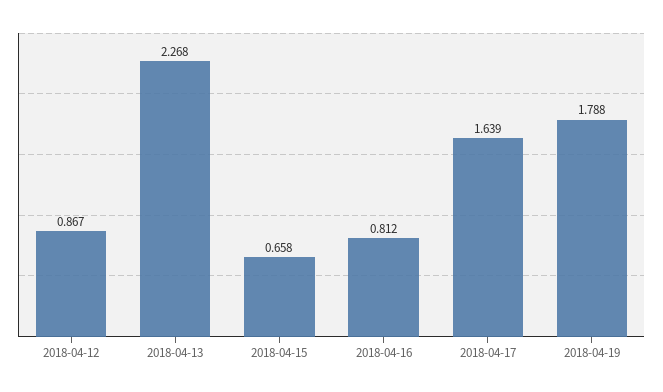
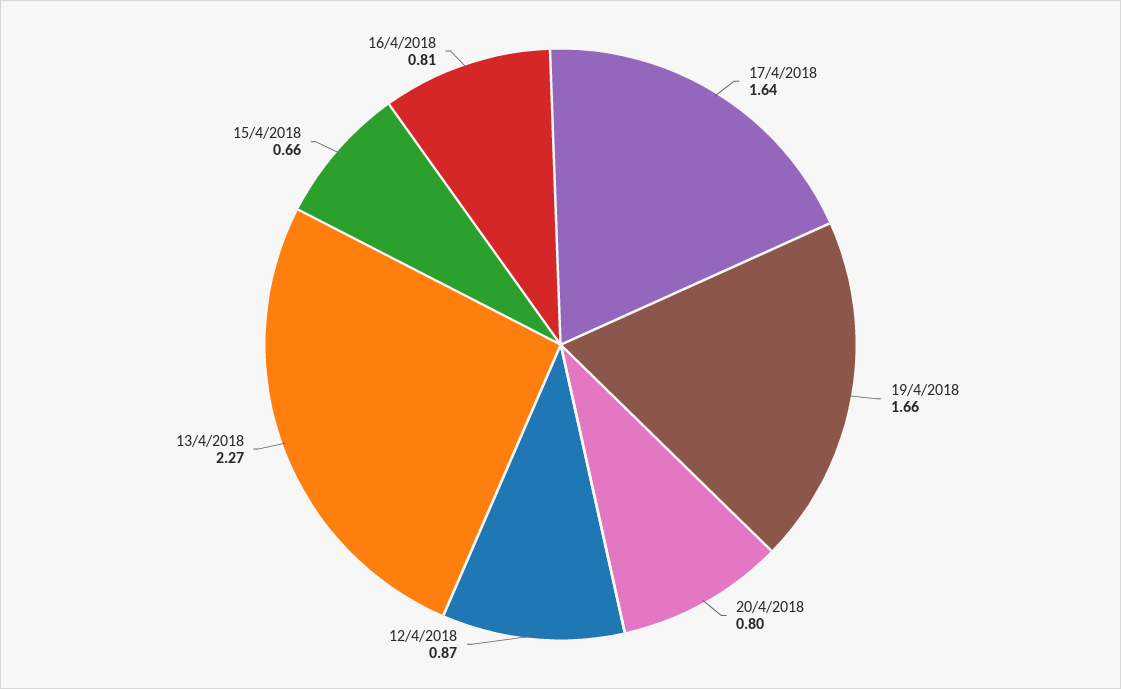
2018-04-19: 1.788 -> 1.66
20/4/2018: none -> 0.8

